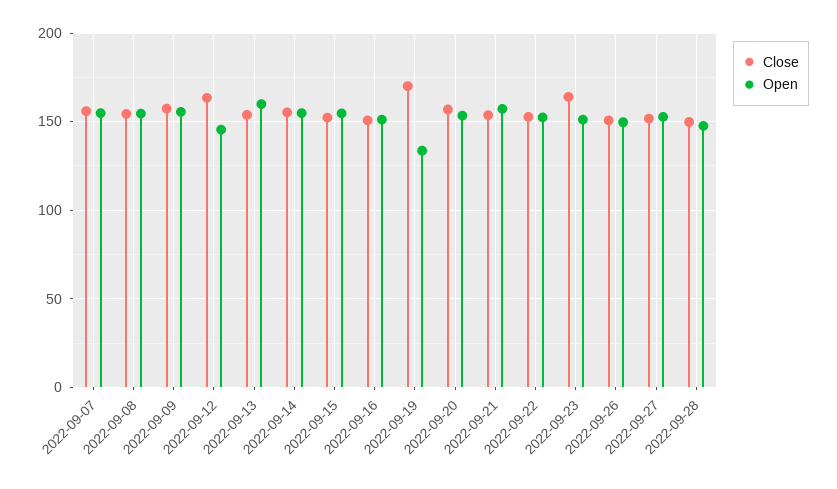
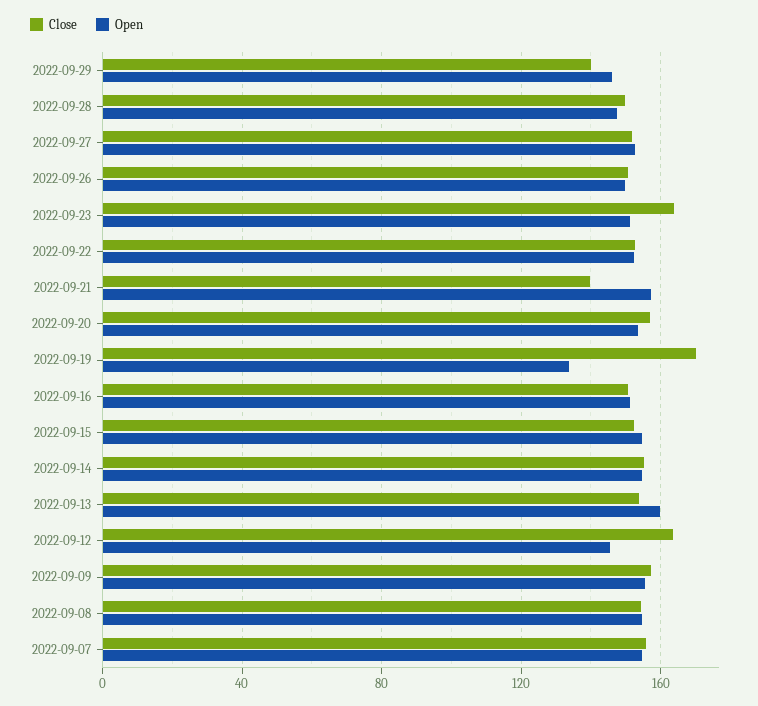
Close, 2022-09-21: 155 -> 140
Close, 2022-09-29: none -> 140
Open, 2022-09-29: none -> 145

